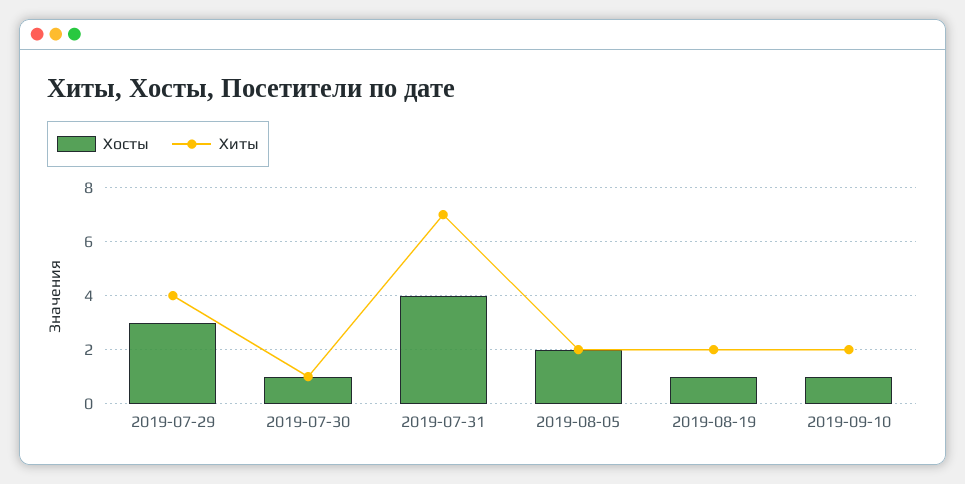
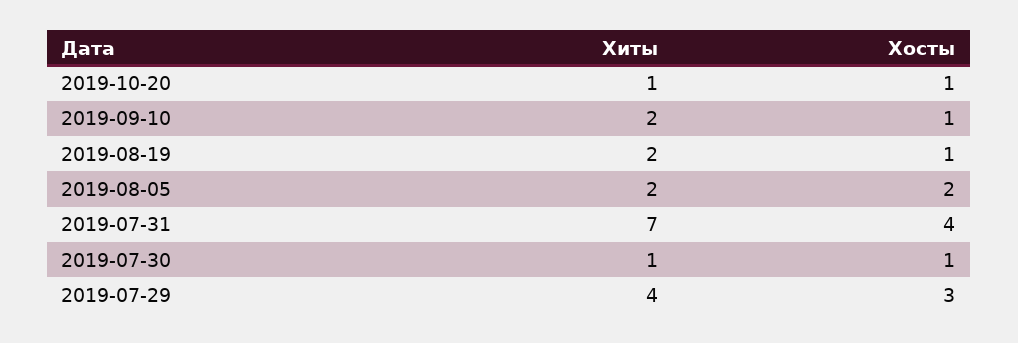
Хиты, 2019-10-20: none -> 1
Хосты, 2019-10-20: none -> 1

